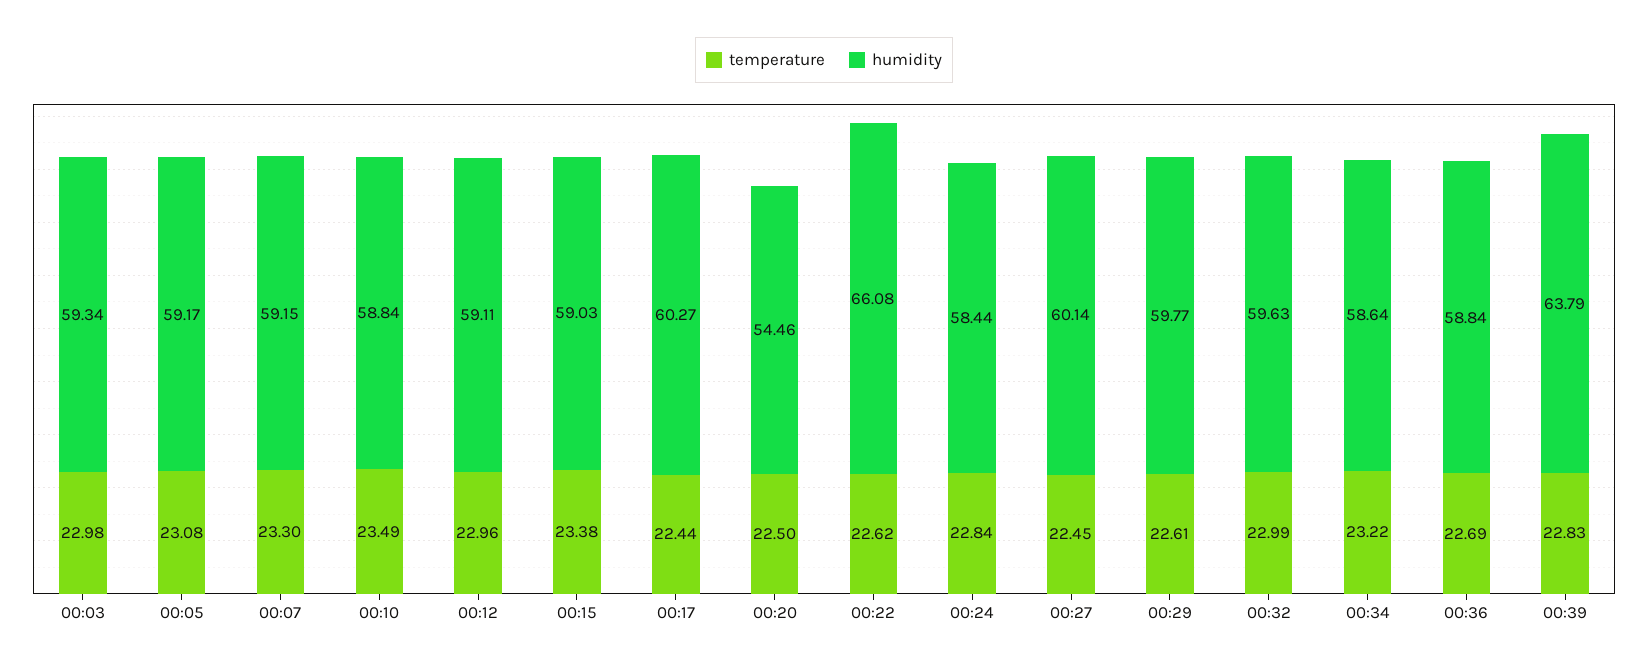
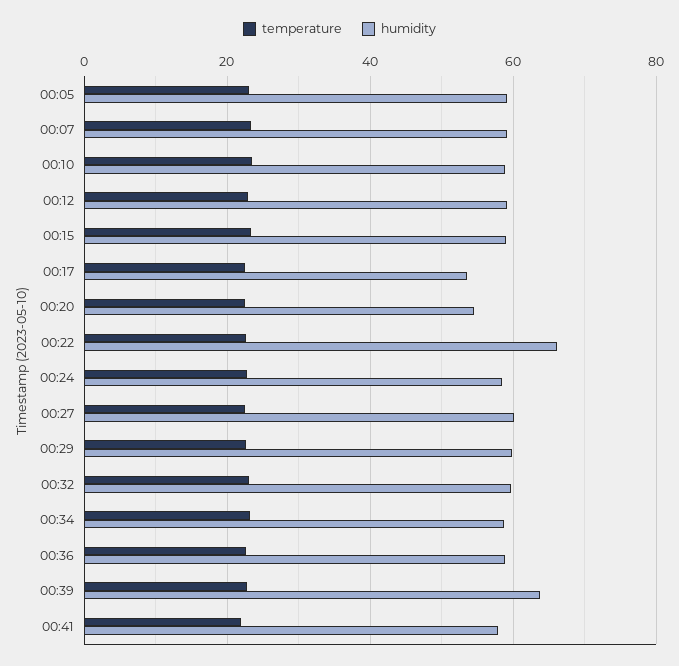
temperature, 00:03: 22.98 -> none
humidity, 00:03: 59.34 -> none
humidity, 00:17: 60.27 -> 54
temperature, 00:41: none -> 22
humidity, 00:41: none -> 58

